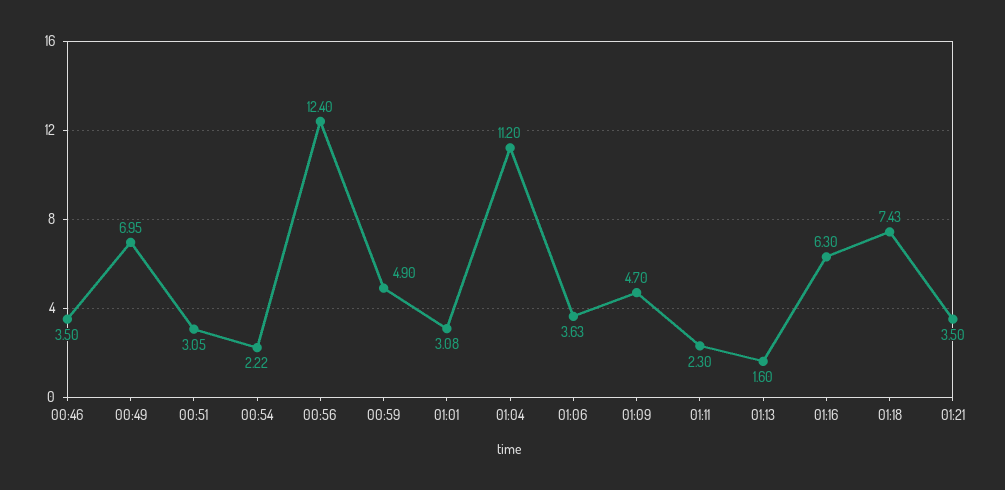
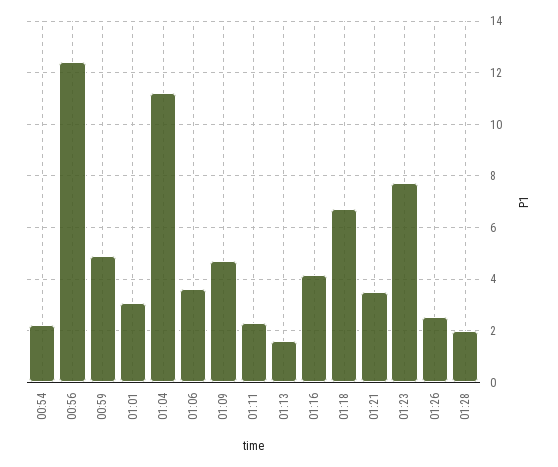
00:46: 3.5 -> none
00:49: 6.95 -> none
00:51: 3.05 -> none
01:16: 6.3 -> 4.25
01:18: 7.43 -> 6.75
01:23: none -> 7.75
01:26: none -> 2.5
01:28: none -> 2

